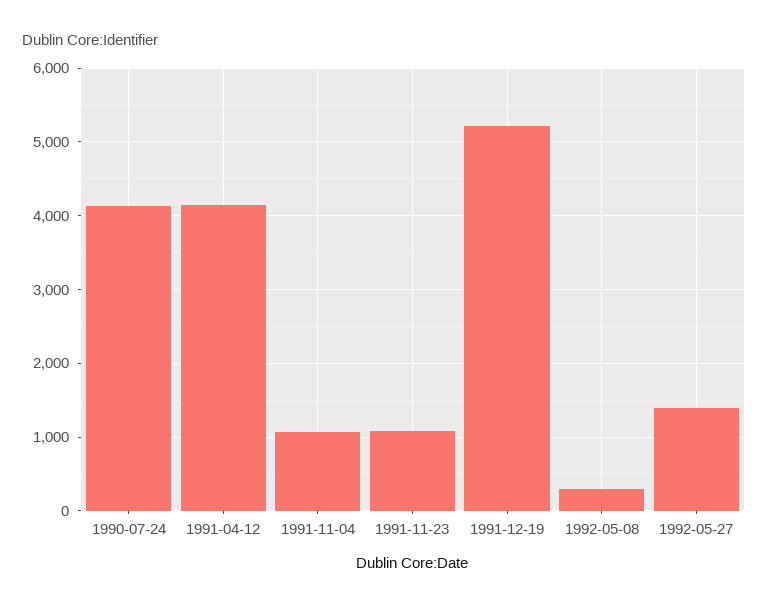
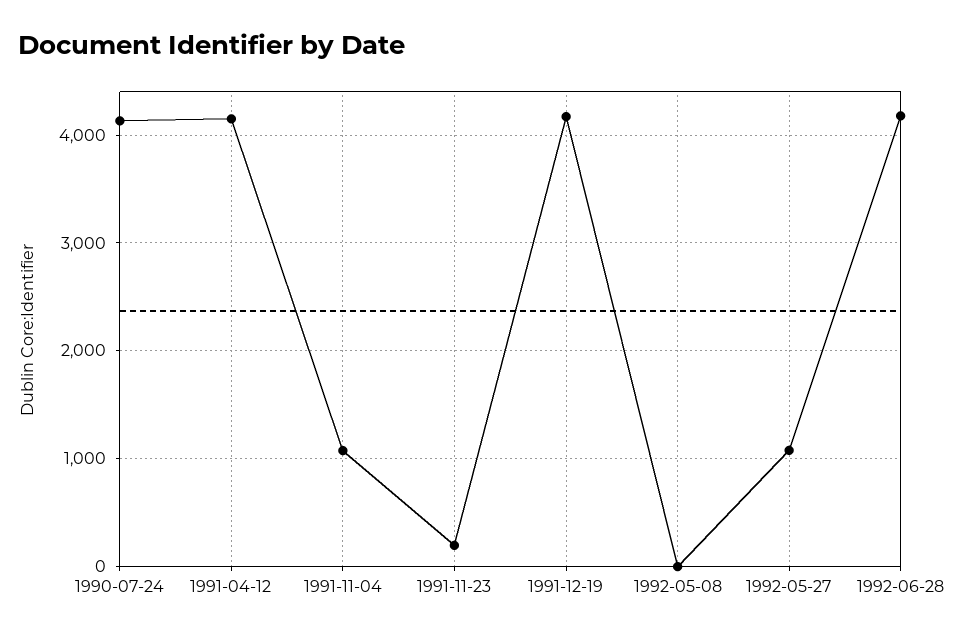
1991-11-23: 1100 -> 200
1991-12-19: 5200 -> 4200
1992-05-08: 300 -> 0
1992-05-27: 1400 -> 1100
1992-06-28: none -> 4200

